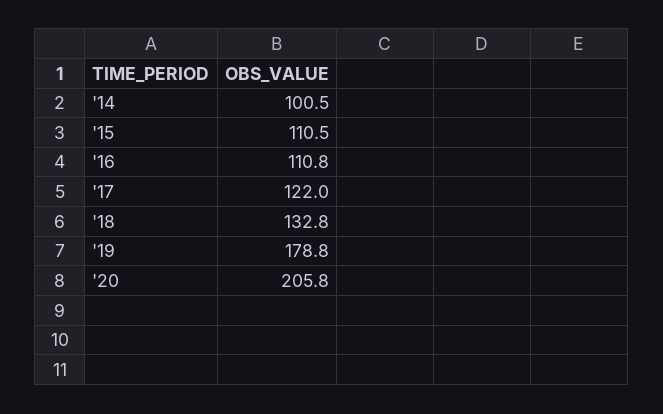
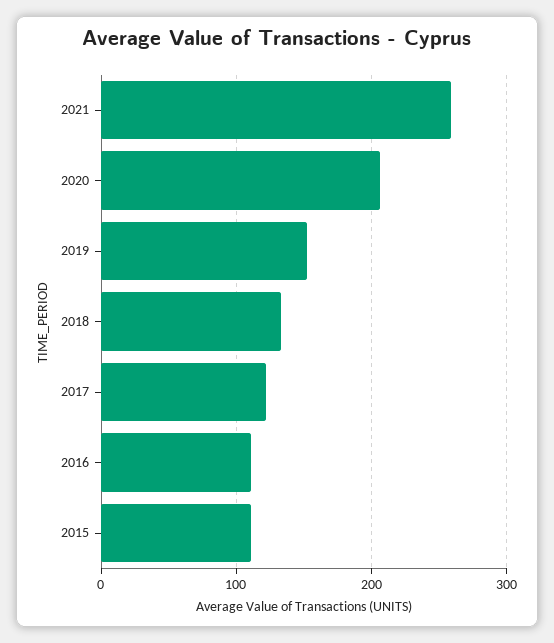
'14: 100.5 -> none
'19: 178.8 -> 150
2021: none -> 260

